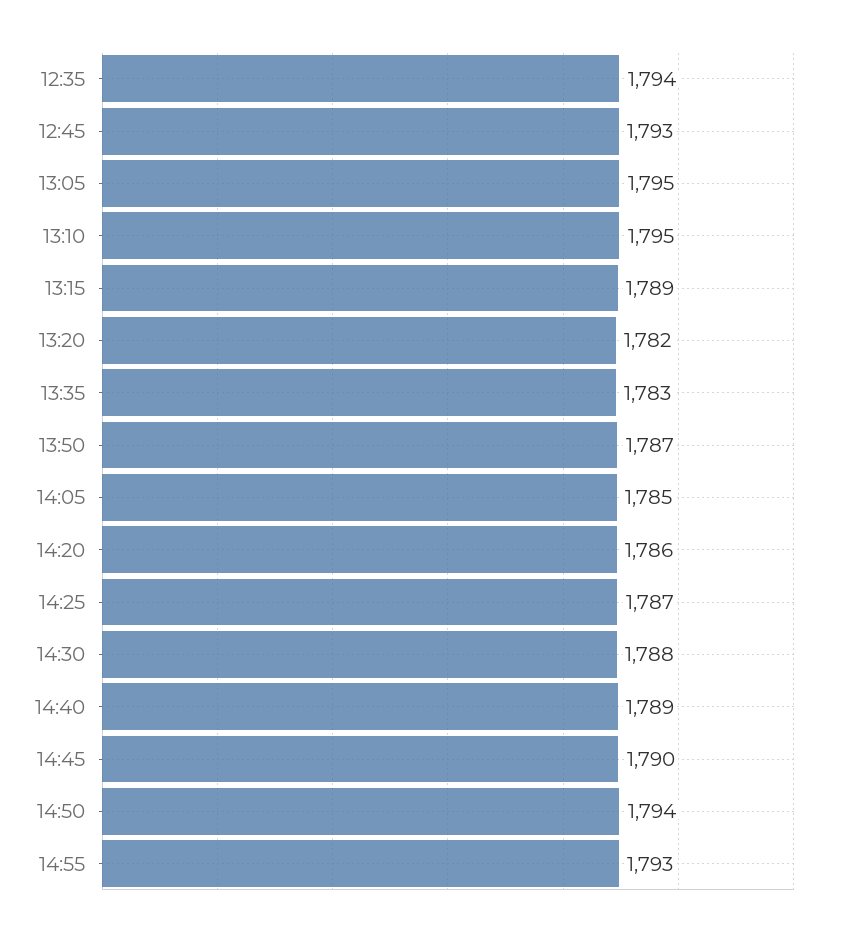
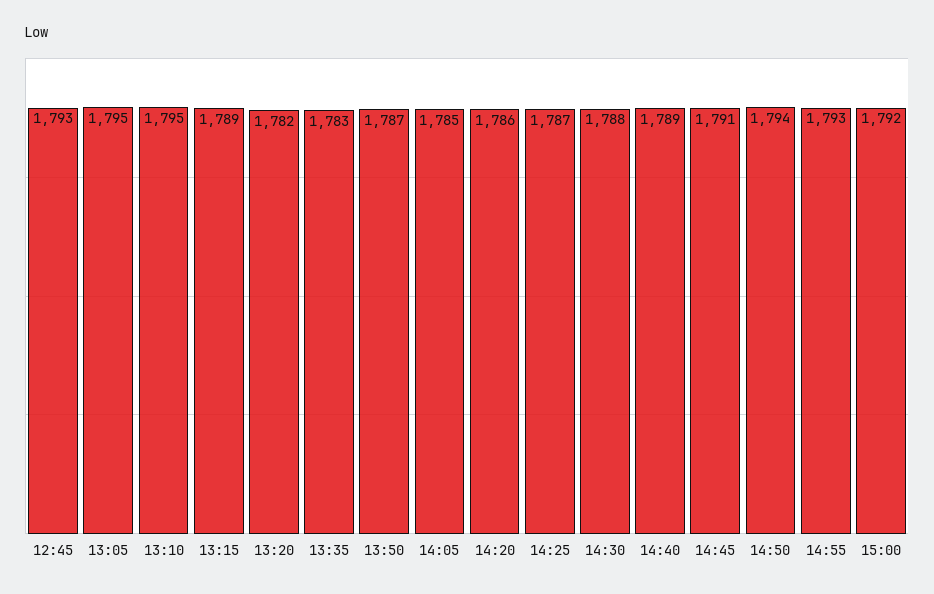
12:35: 1794 -> none
14:45: 1790 -> 1791
15:00: none -> 1792

